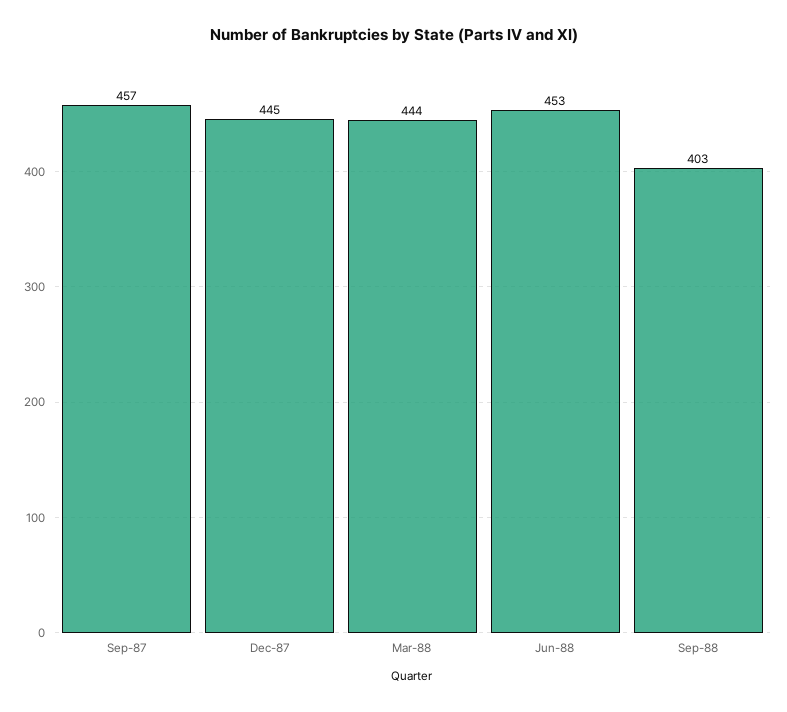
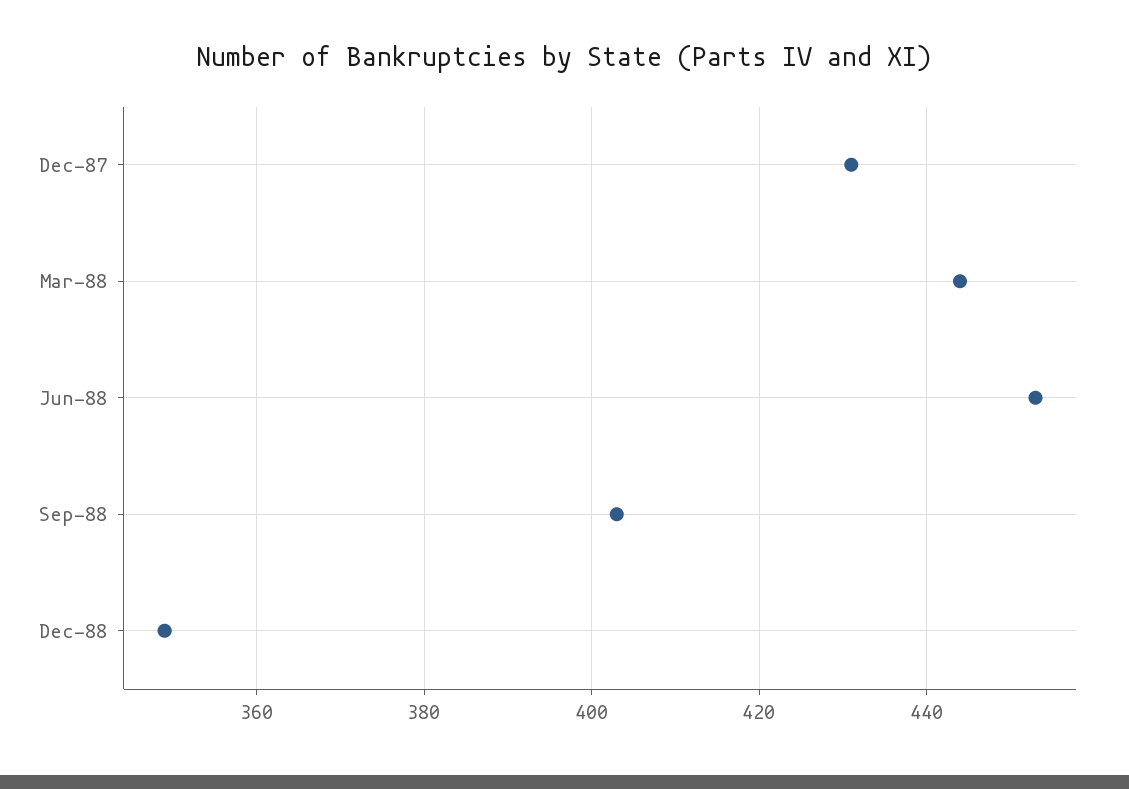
Sep-87: 457 -> none
Dec-87: 445 -> 430
Dec-88: none -> 350

